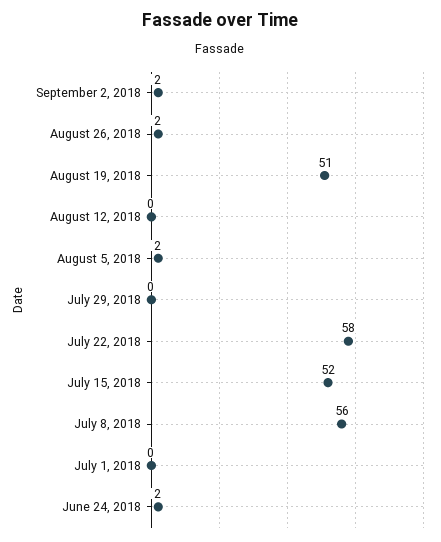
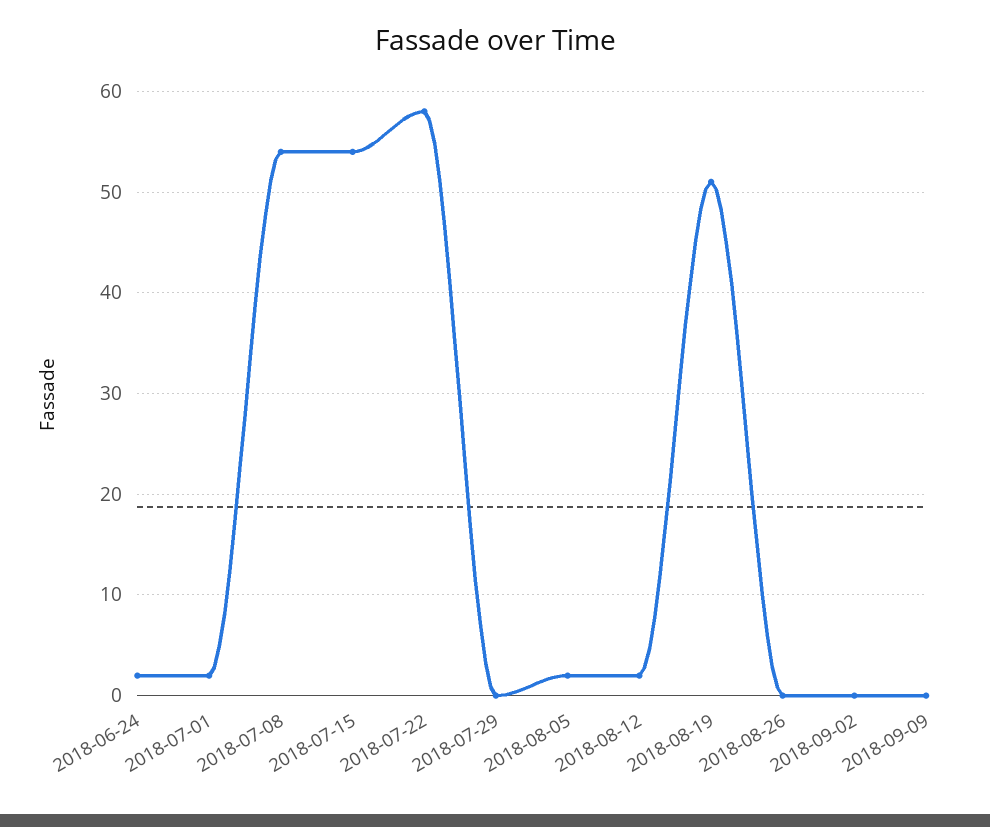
September 2, 2018: 2 -> 0
August 26, 2018: 2 -> 0
August 12, 2018: 0 -> 2
July 15, 2018: 52 -> 54
July 8, 2018: 56 -> 54
July 1, 2018: 0 -> 2
2018-09-09: none -> 0

